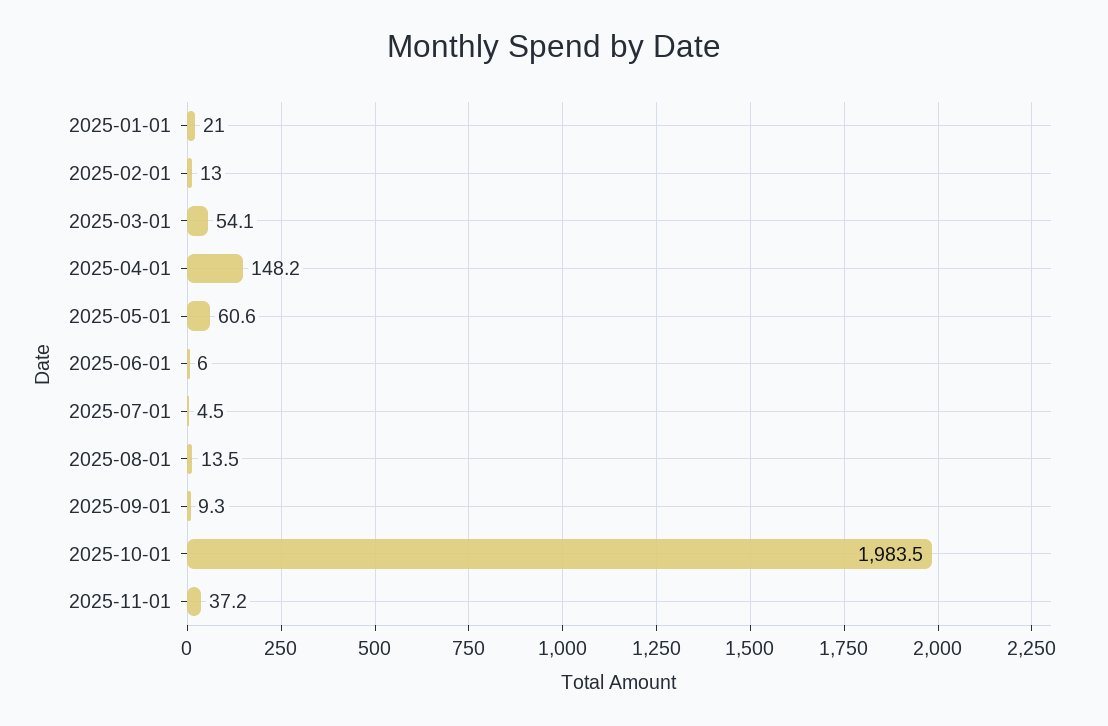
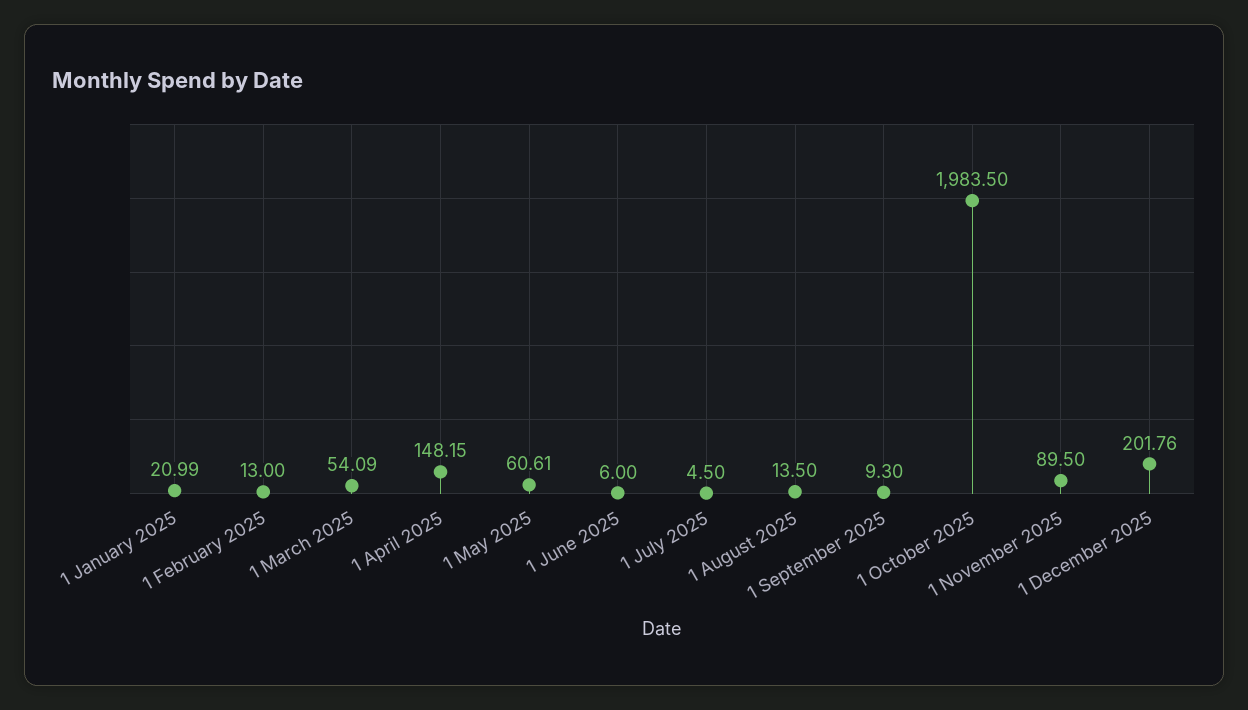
2025-11-01: 37.2 -> 89.5
1 December 2025: none -> 201.76

